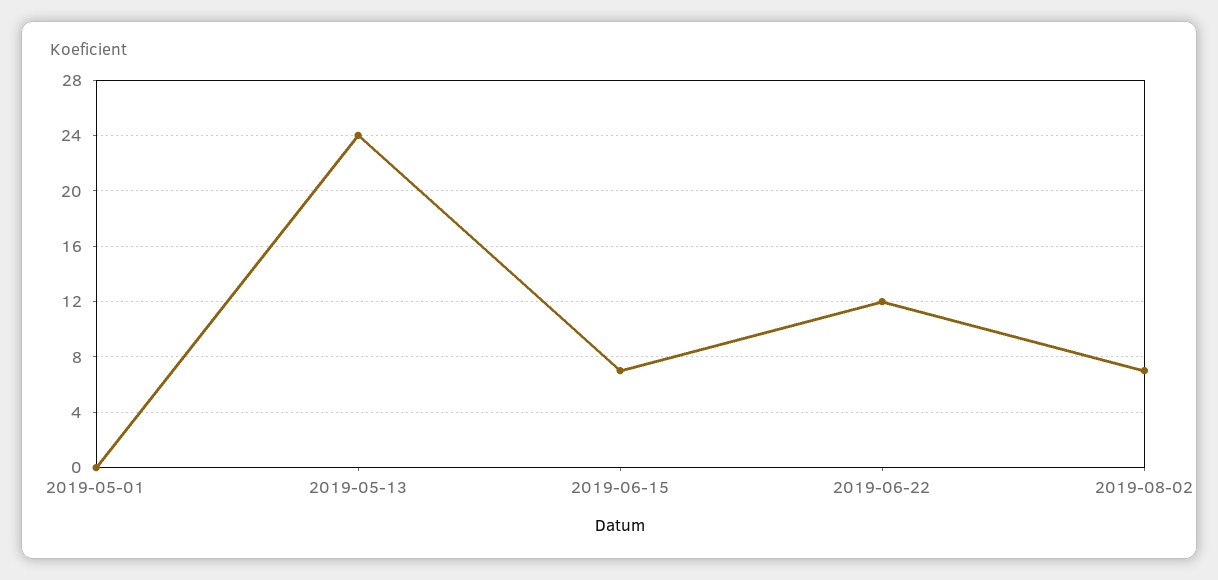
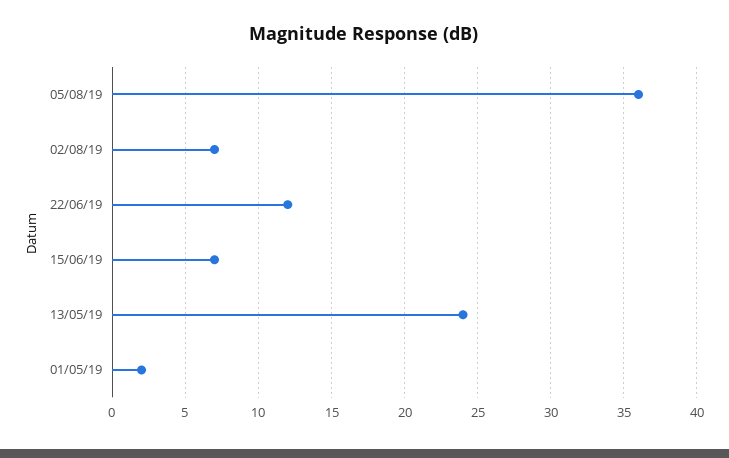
2019-05-01: 0 -> 2
05/08/19: none -> 36

